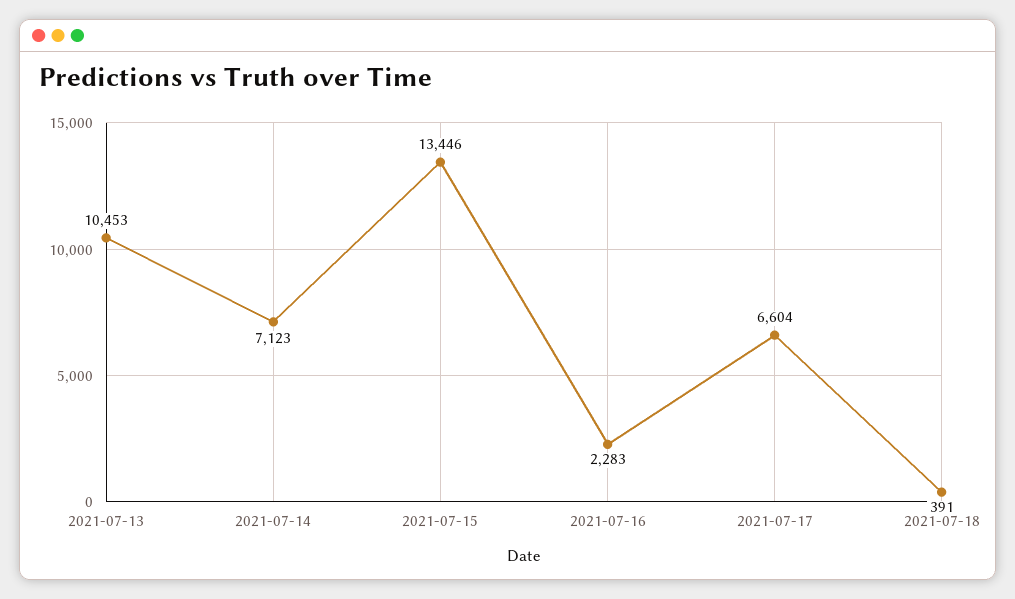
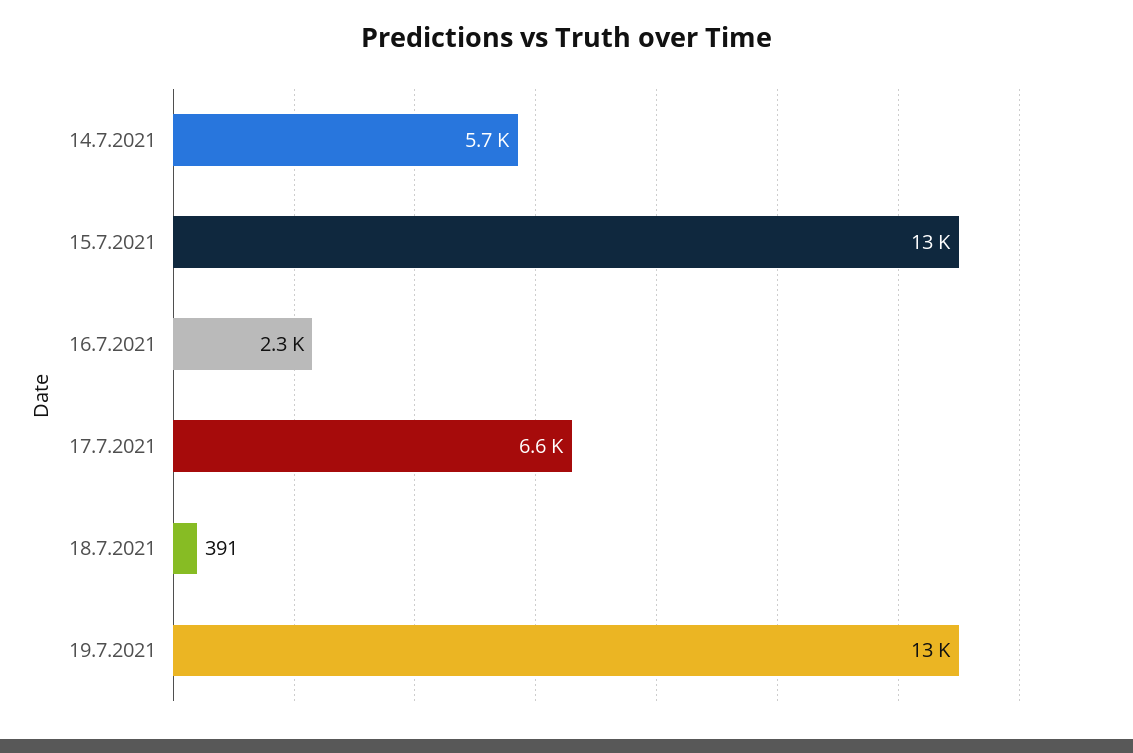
2021-07-13: 10453 -> none
2021-07-14: 7123 -> 5700
19.7.2021: none -> 13000

